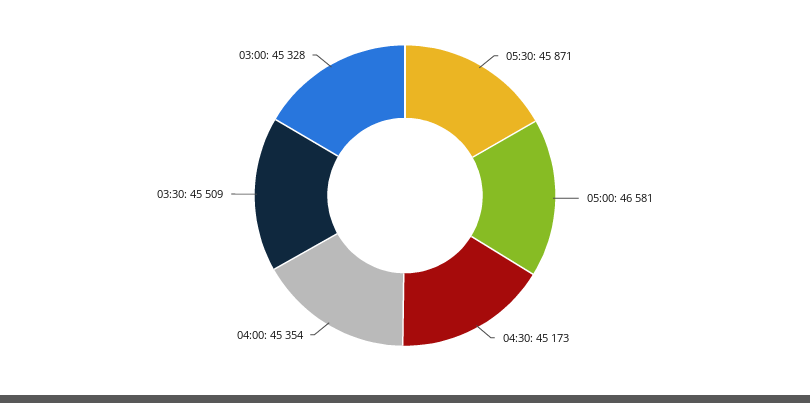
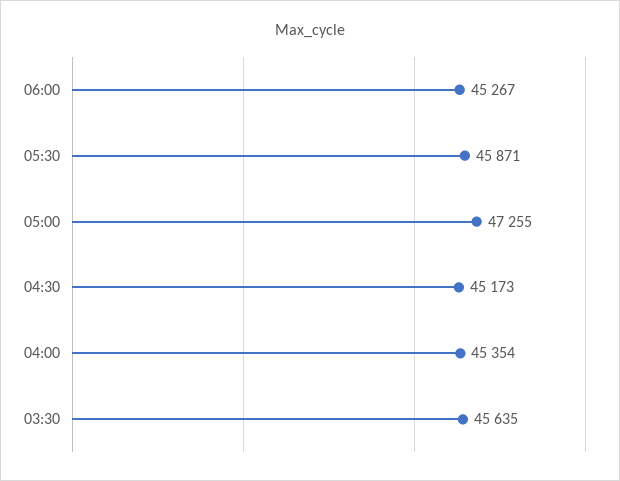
05:00: 46581 -> 47255
03:30: 45509 -> 45635
03:00: 45328 -> none
06:00: none -> 45267

